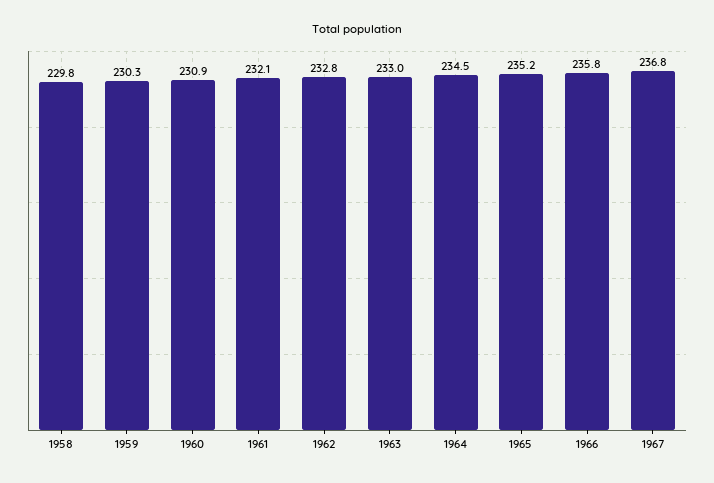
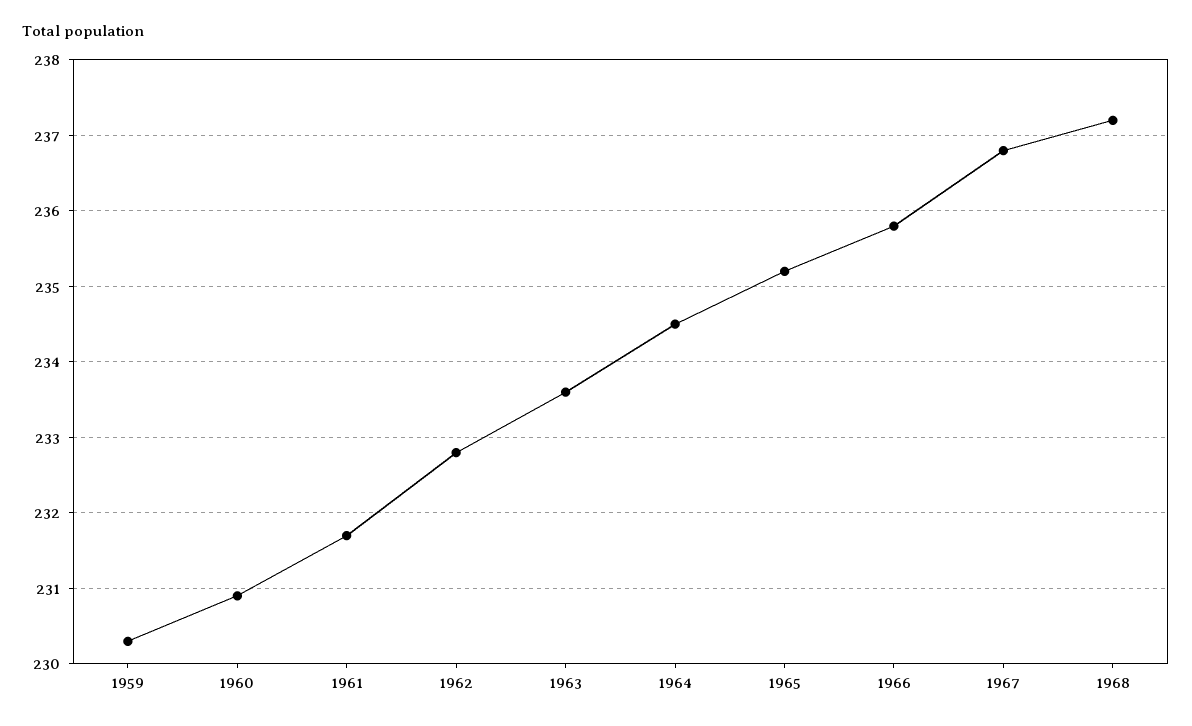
1958: 229.8 -> none
1961: 232.1 -> 231.7
1963: 233 -> 233.6
1968: none -> 237.2

